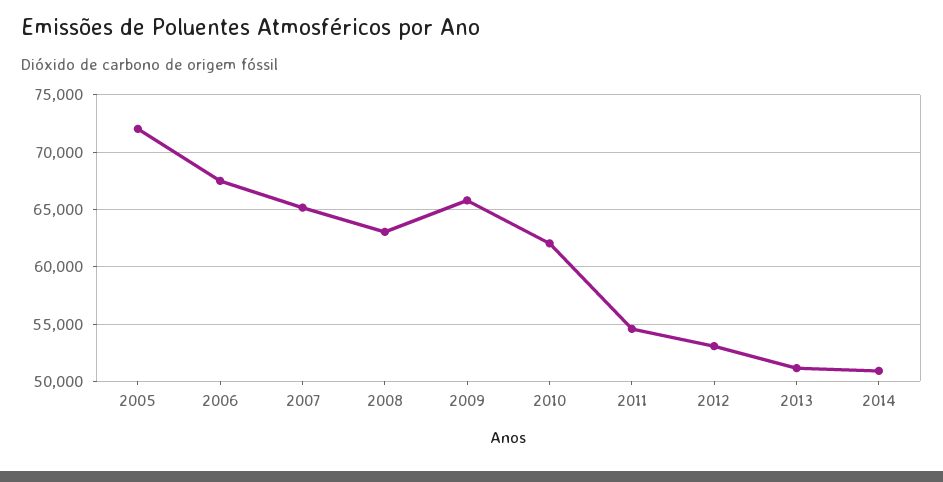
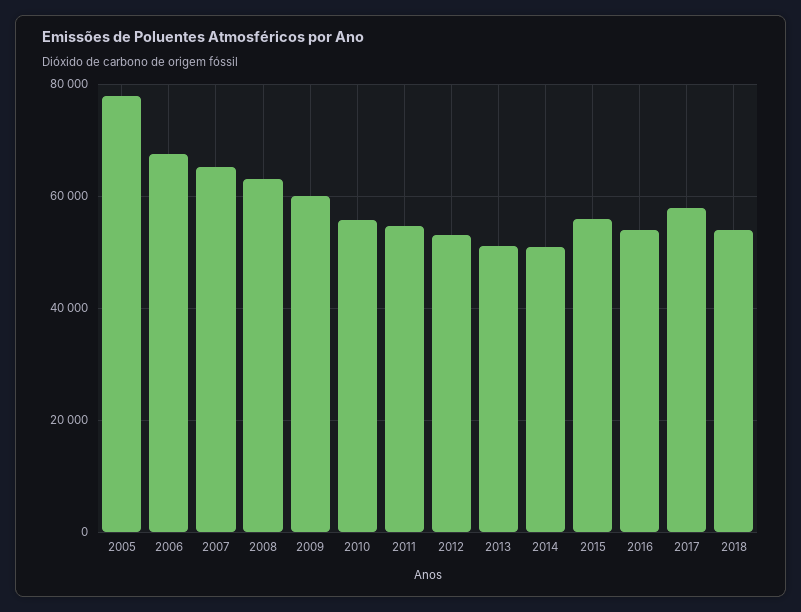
2005: 72000 -> 78000
2009: 66000 -> 60000
2010: 62000 -> 56000
2015: none -> 56000
2016: none -> 54000
2017: none -> 58000
2018: none -> 54000

